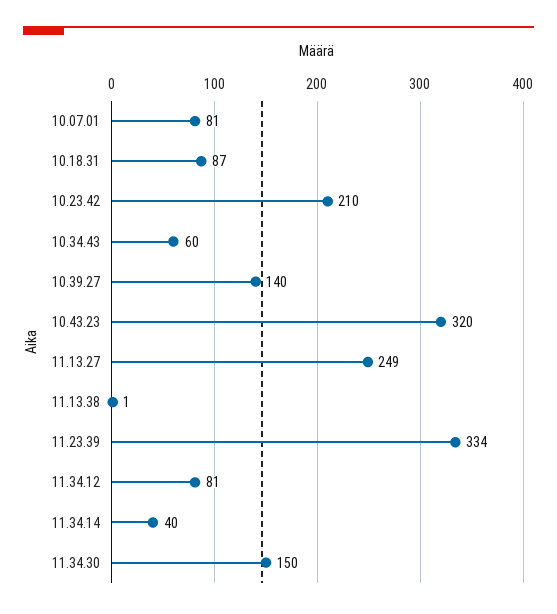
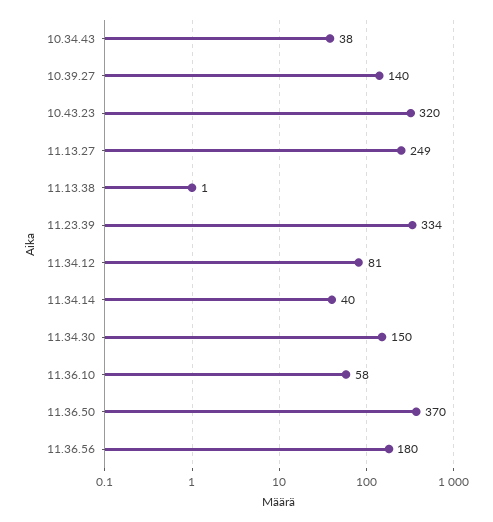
10.07.01: 81 -> none
10.18.31: 87 -> none
10.23.42: 210 -> none
10.34.43: 60 -> 38
11.36.10: none -> 58
11.36.50: none -> 370
11.36.56: none -> 180

